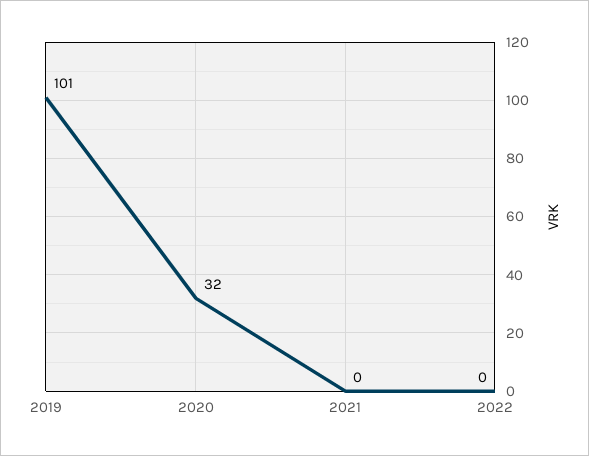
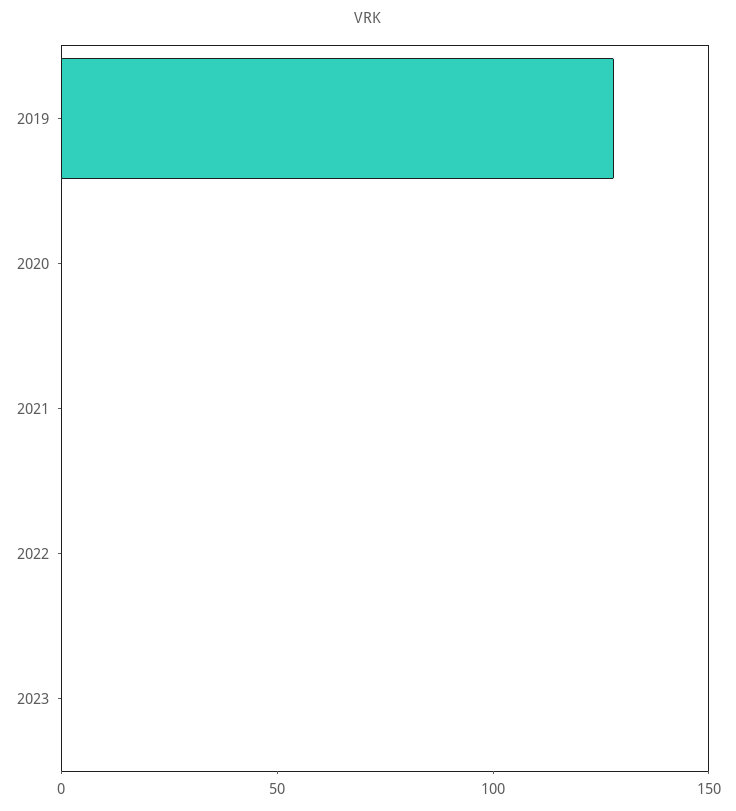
2019: 101 -> 130
2020: 32 -> 0
2023: none -> 0

